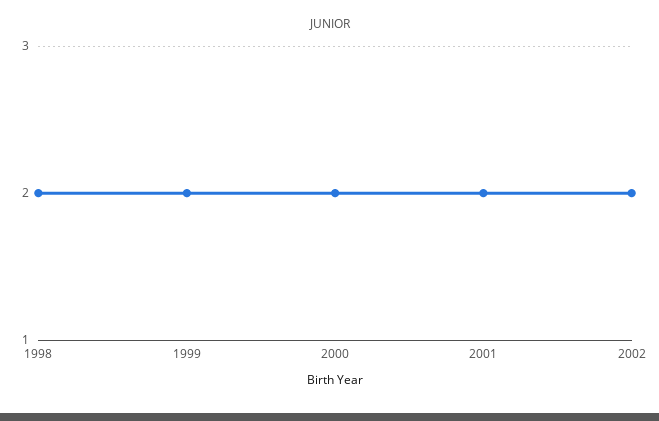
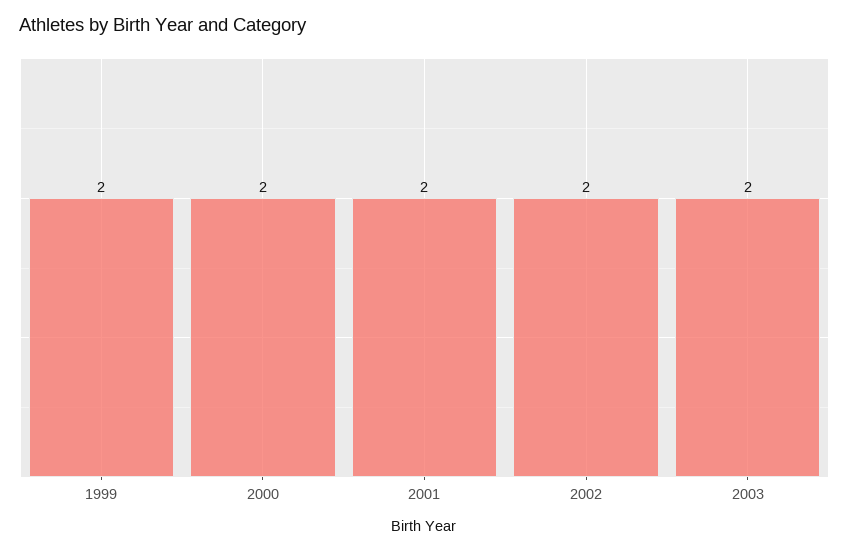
1998: 2 -> none
2003: none -> 2

